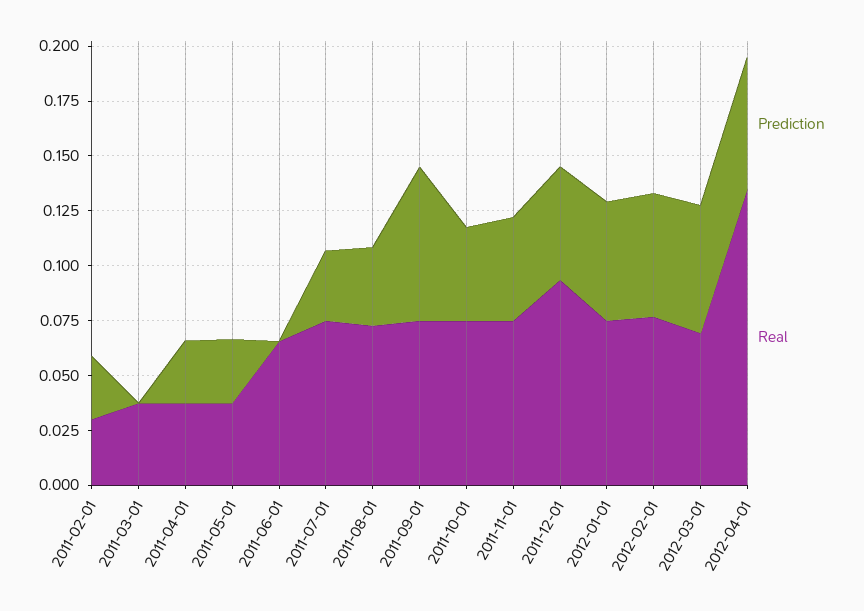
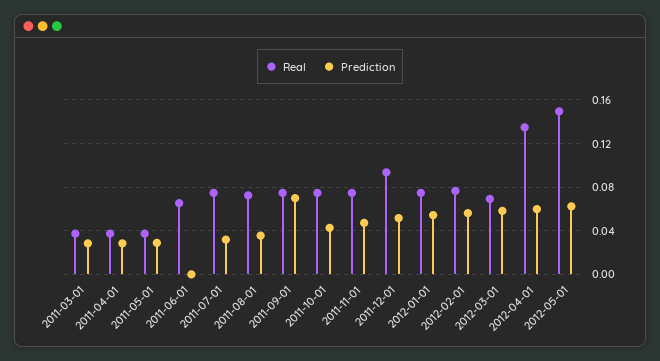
Prediction, 2011-02-01: 0.03 -> none
Real, 2011-02-01: 0.03 -> none
Prediction, 2011-03-01: 0 -> 0.03
Real, 2012-05-01: none -> 0.15
Prediction, 2012-05-01: none -> 0.06

